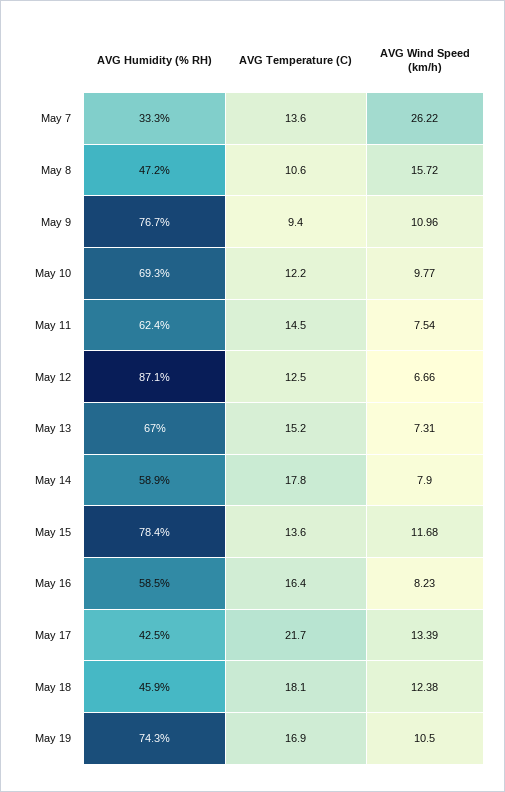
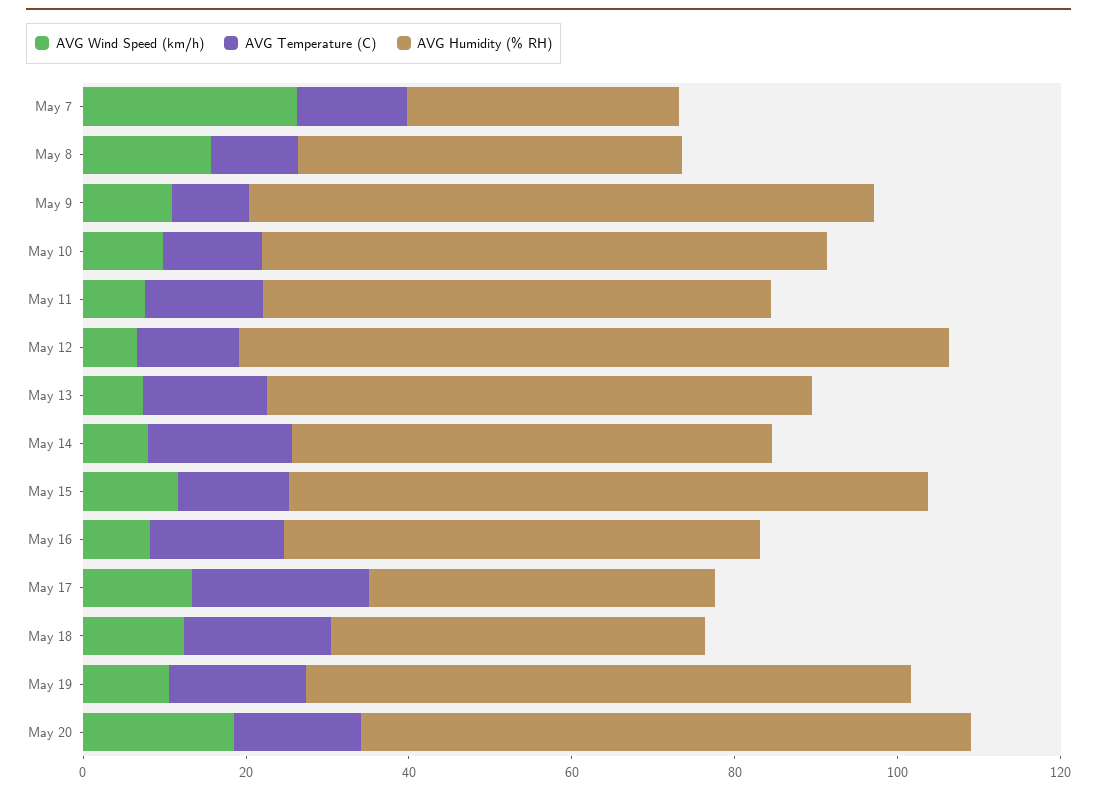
AVG Wind Speed (km/h), May 20: none -> 20
AVG Temperature (C), May 20: none -> 15
AVG Humidity (% RH), May 20: none -> 75

